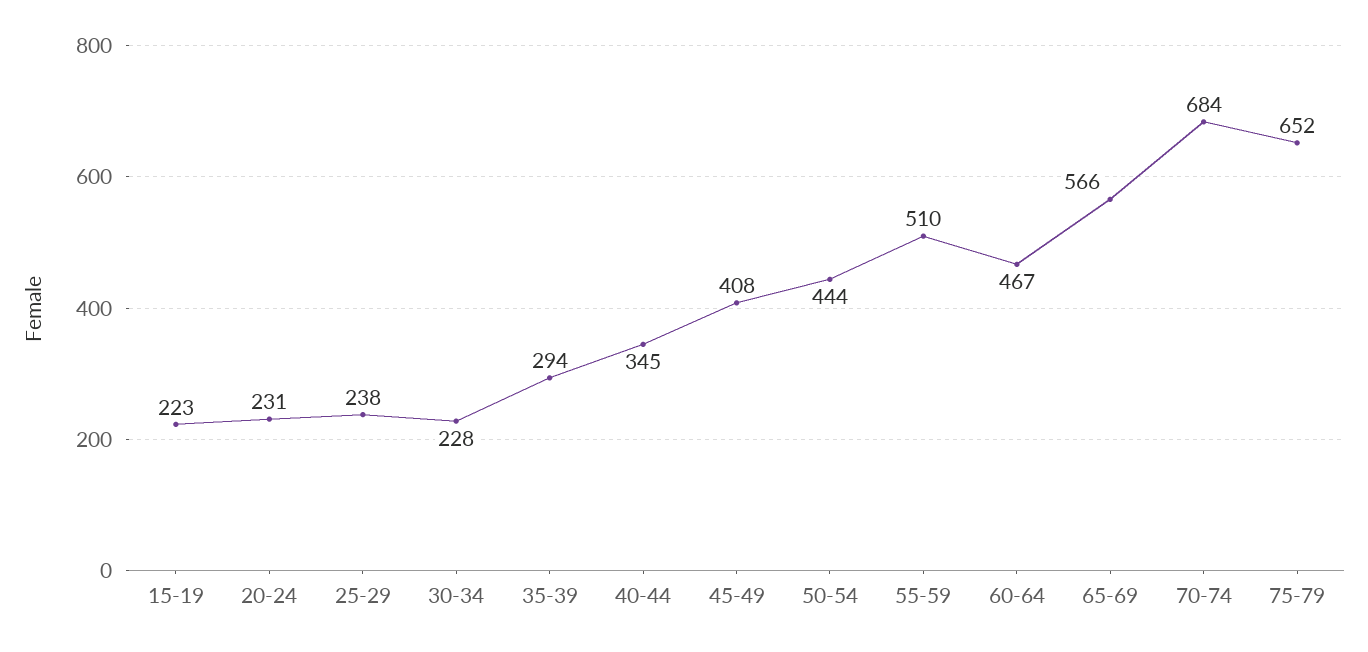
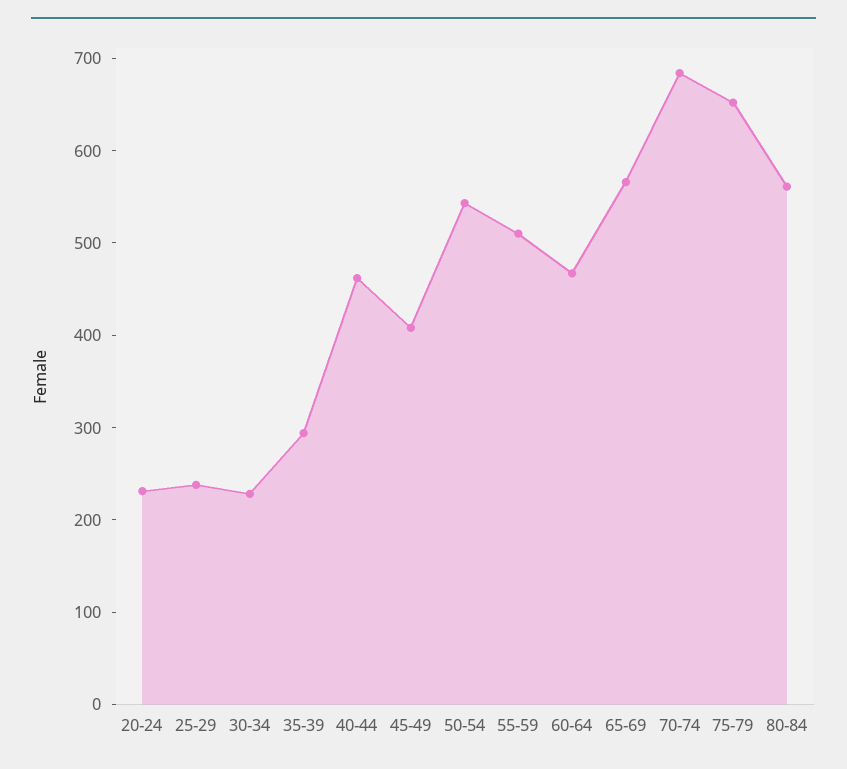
15-19: 223 -> none
40-44: 345 -> 460
50-54: 444 -> 540
80-84: none -> 560

